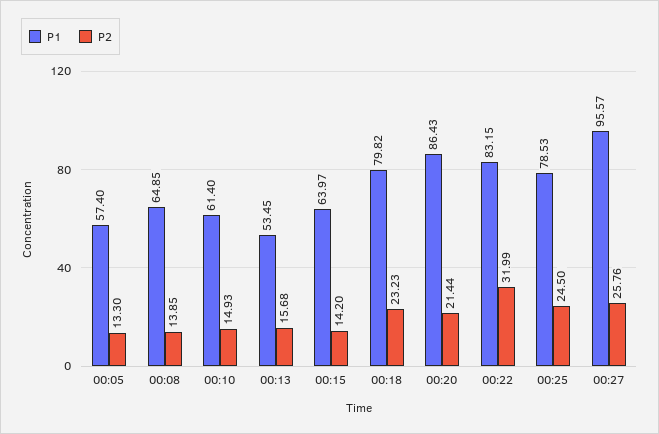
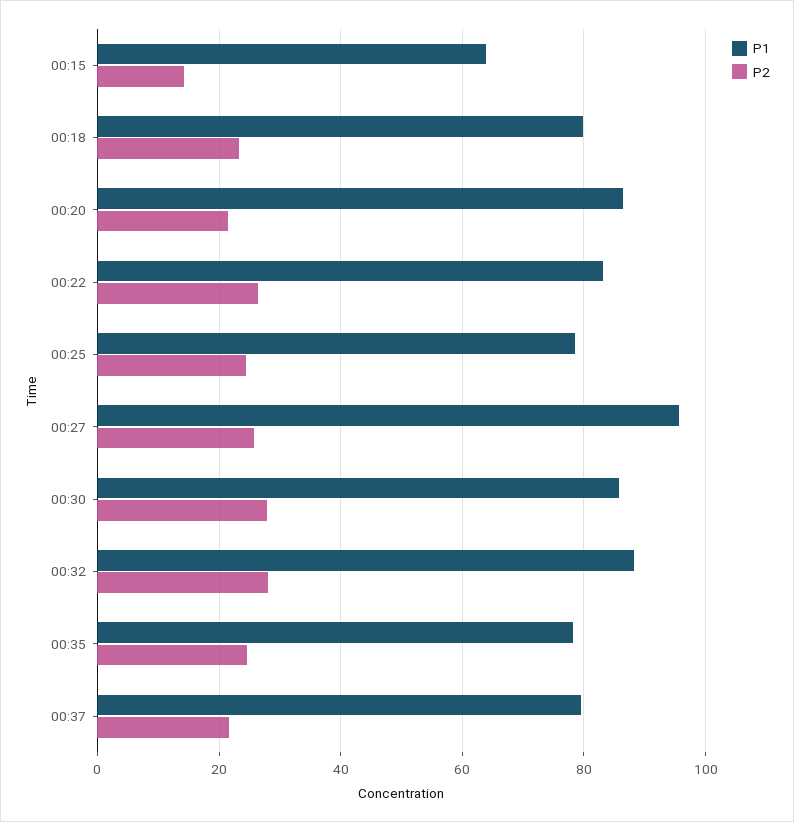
P1, 00:05: 57.4 -> none
P2, 00:05: 13.3 -> none
P1, 00:08: 64.85 -> none
P2, 00:08: 13.85 -> none
P1, 00:10: 61.4 -> none
P2, 00:10: 14.93 -> none
P1, 00:13: 53.45 -> none
P2, 00:13: 15.68 -> none
P2, 00:22: 31.99 -> 26
P1, 00:30: none -> 86
P2, 00:30: none -> 28
P1, 00:32: none -> 88
P2, 00:32: none -> 28
P1, 00:35: none -> 78
P2, 00:35: none -> 24
P1, 00:37: none -> 80
P2, 00:37: none -> 22

